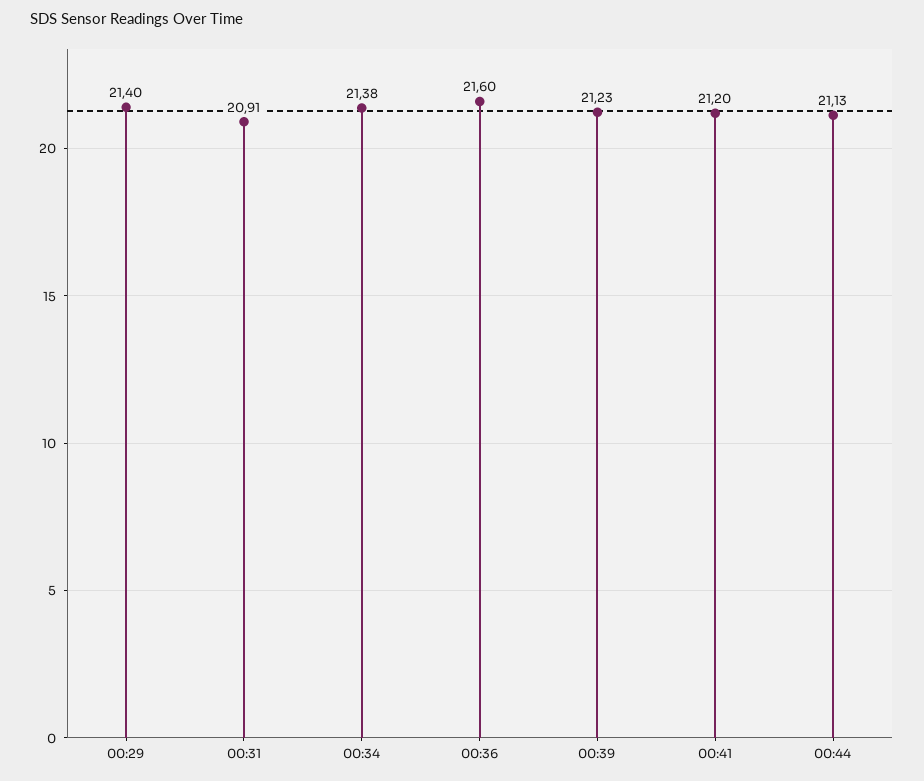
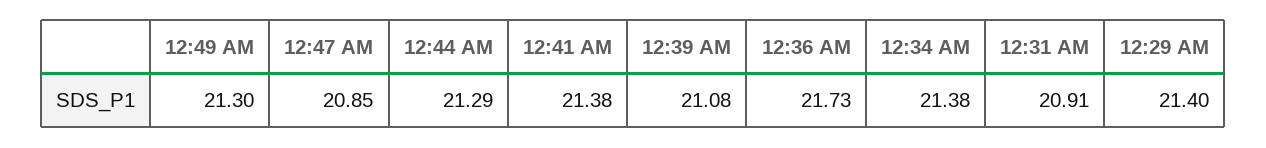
00:36: 21.6 -> 21.73
00:39: 21.23 -> 21.08
00:41: 21.2 -> 21.38
00:44: 21.13 -> 21.29
12:49 AM: none -> 21.3
12:47 AM: none -> 20.85

